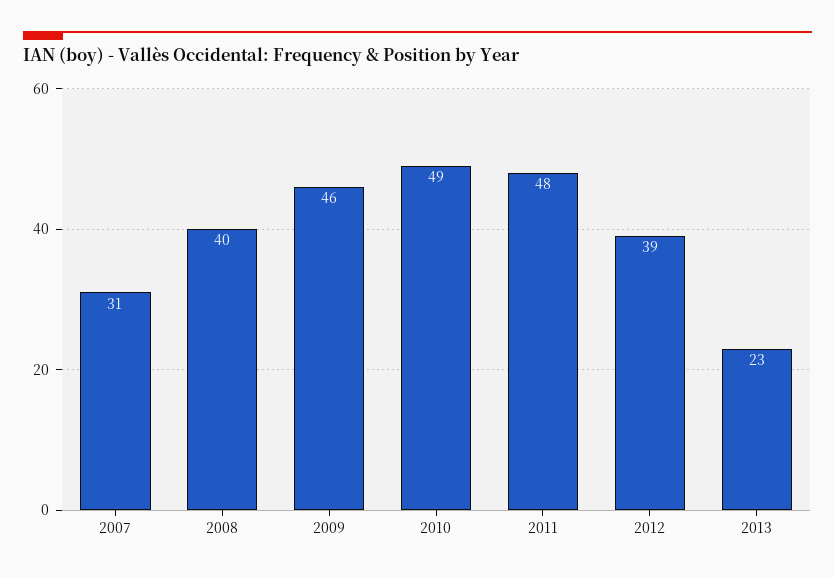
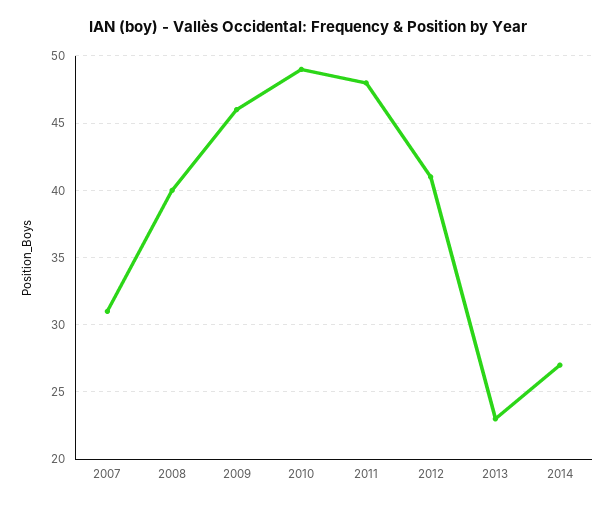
2012: 39 -> 41
2014: none -> 27

